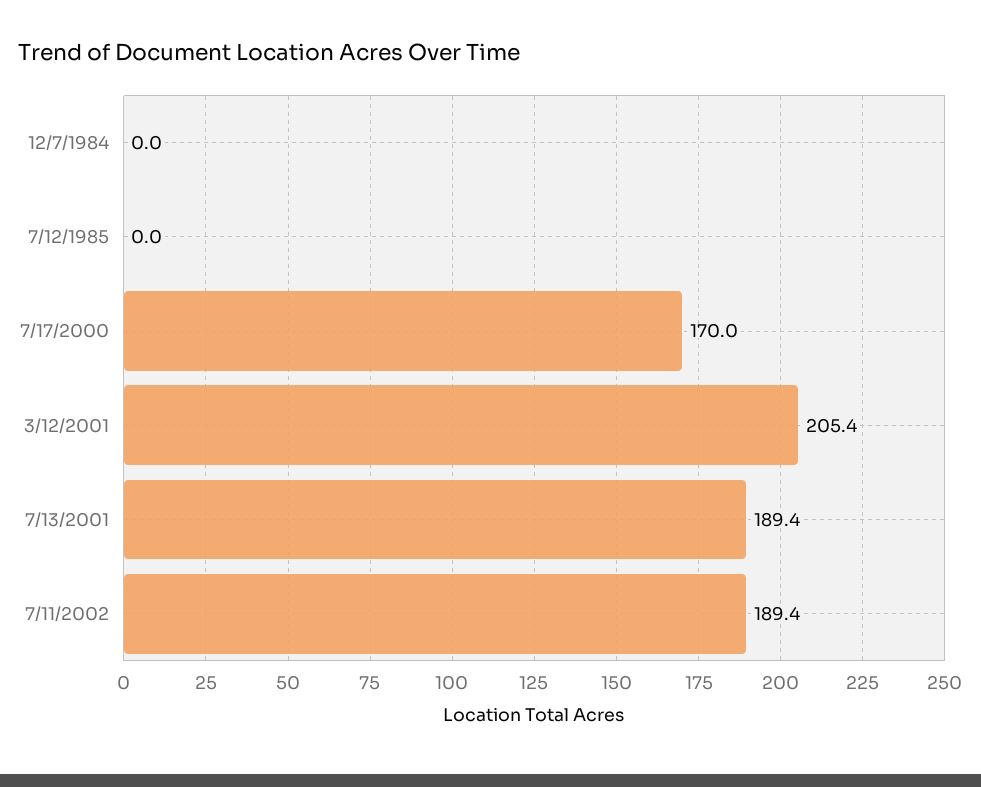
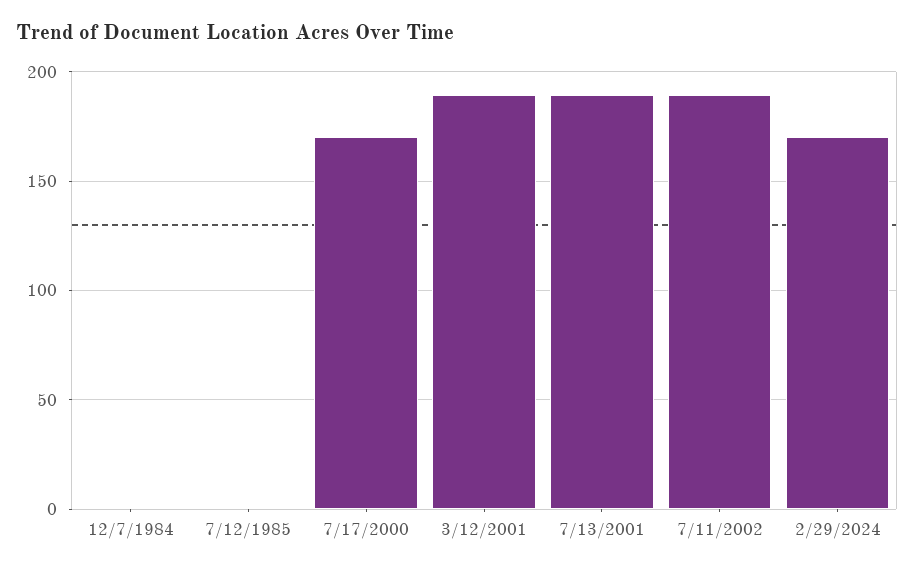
3/12/2001: 205.4 -> 190
2/29/2024: none -> 170

